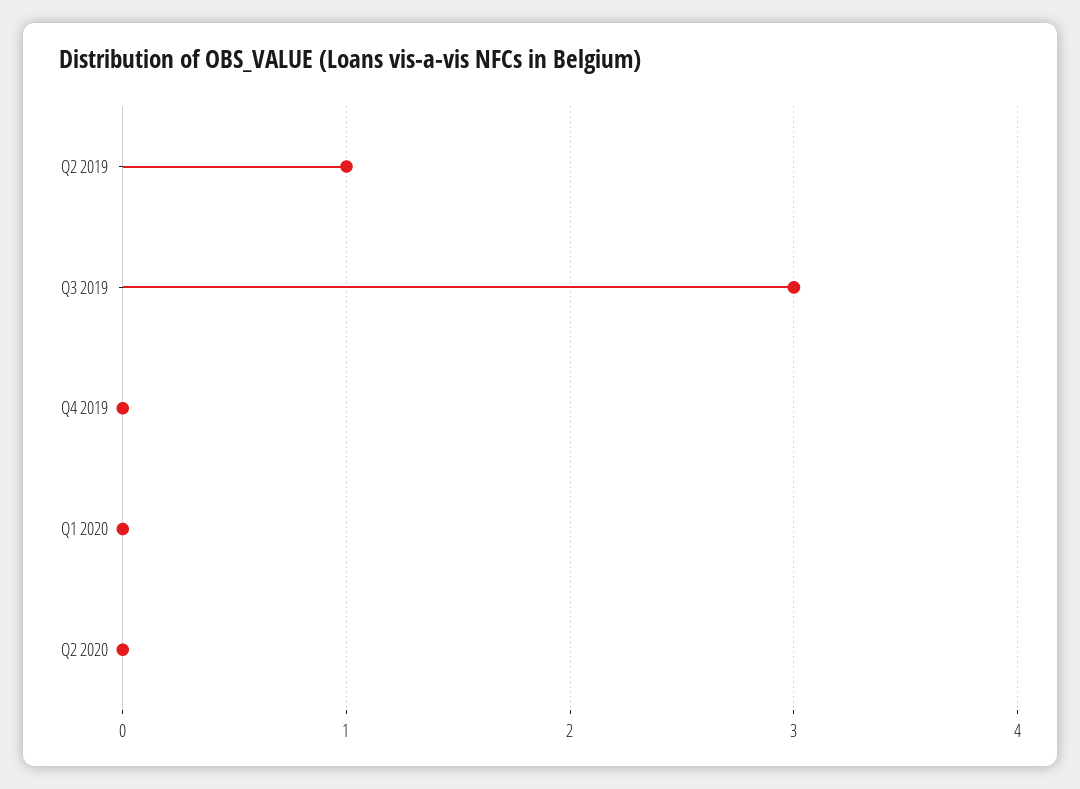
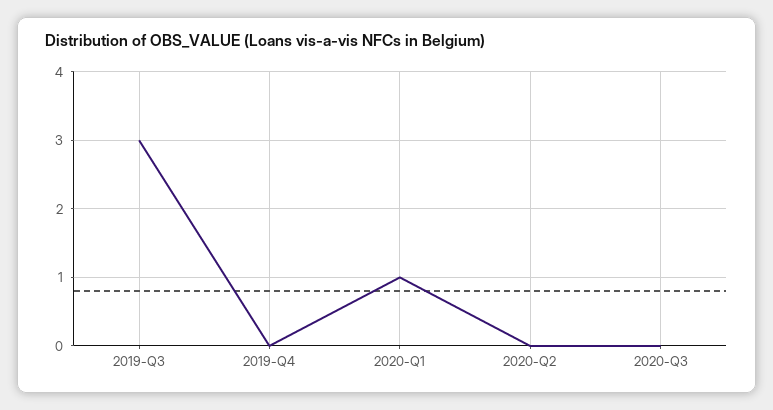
Q2 2019: 1 -> none
Q1 2020: 0 -> 1
2020-Q3: none -> 0

